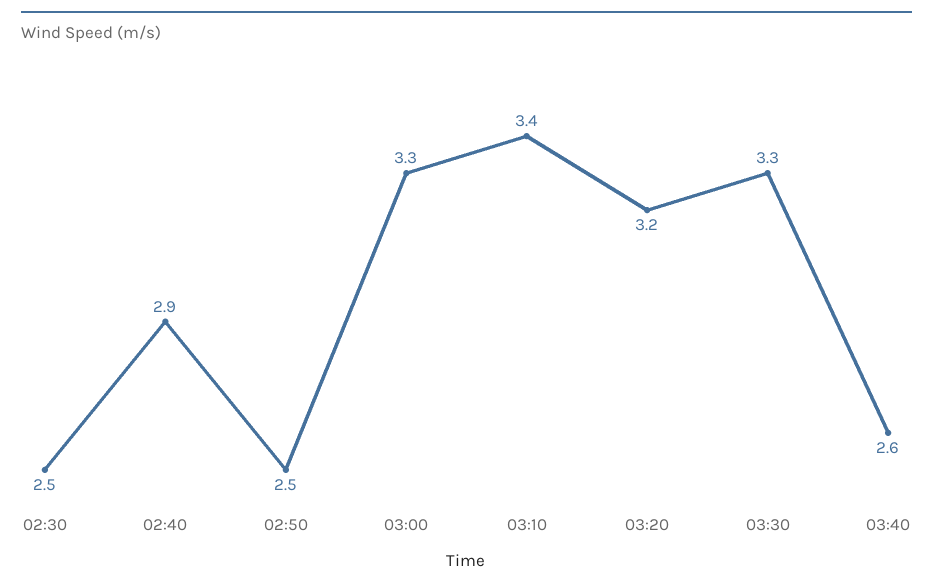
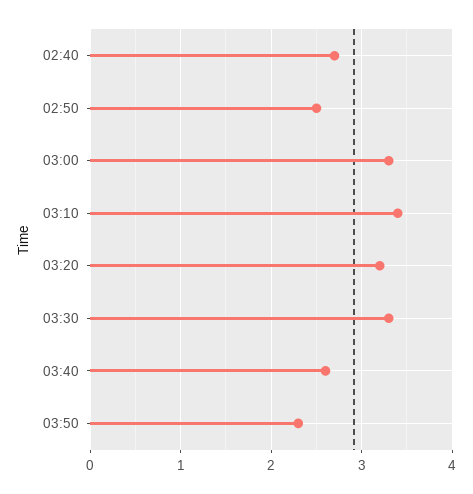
02:30: 2.5 -> none
02:40: 2.9 -> 2.7
03:50: none -> 2.3

